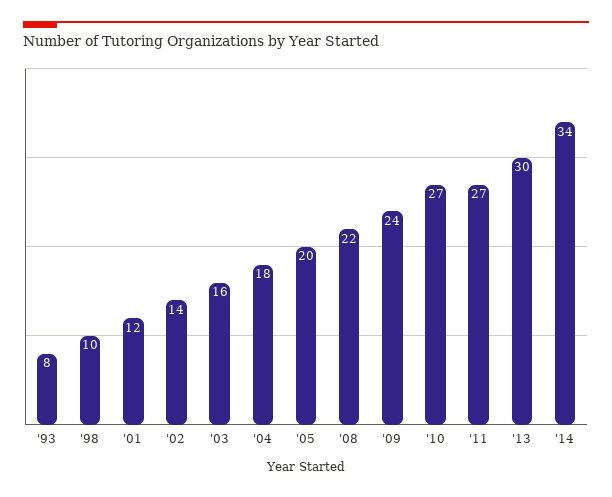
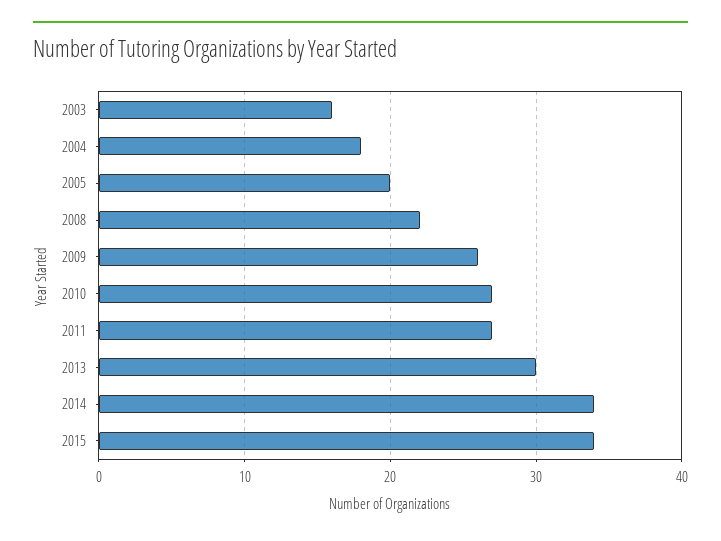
'93: 8 -> none
'98: 10 -> none
'01: 12 -> none
'02: 14 -> none
'09: 24 -> 26
2015: none -> 34

